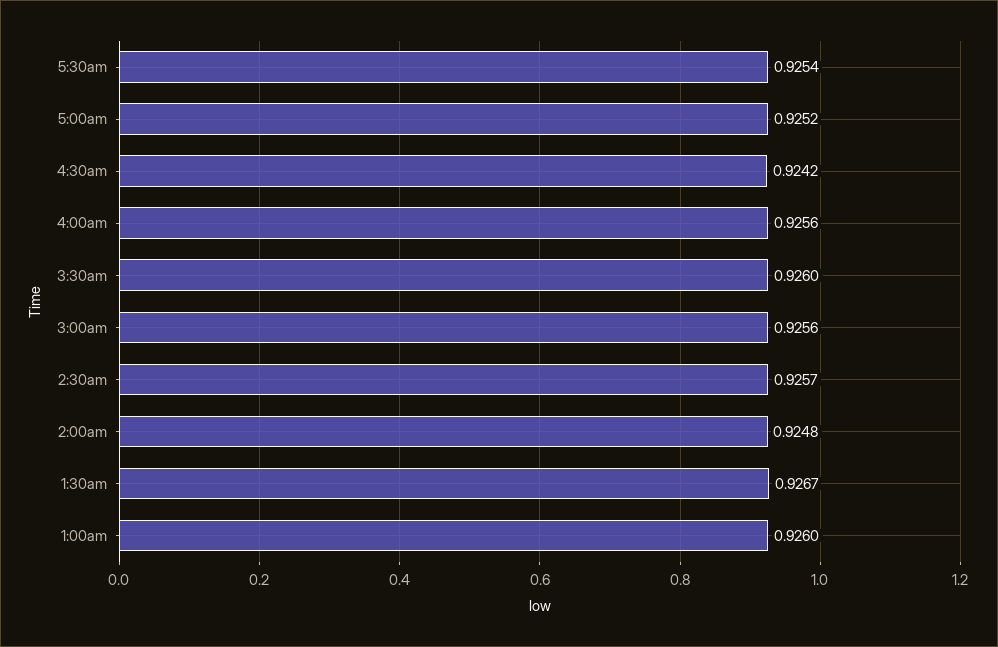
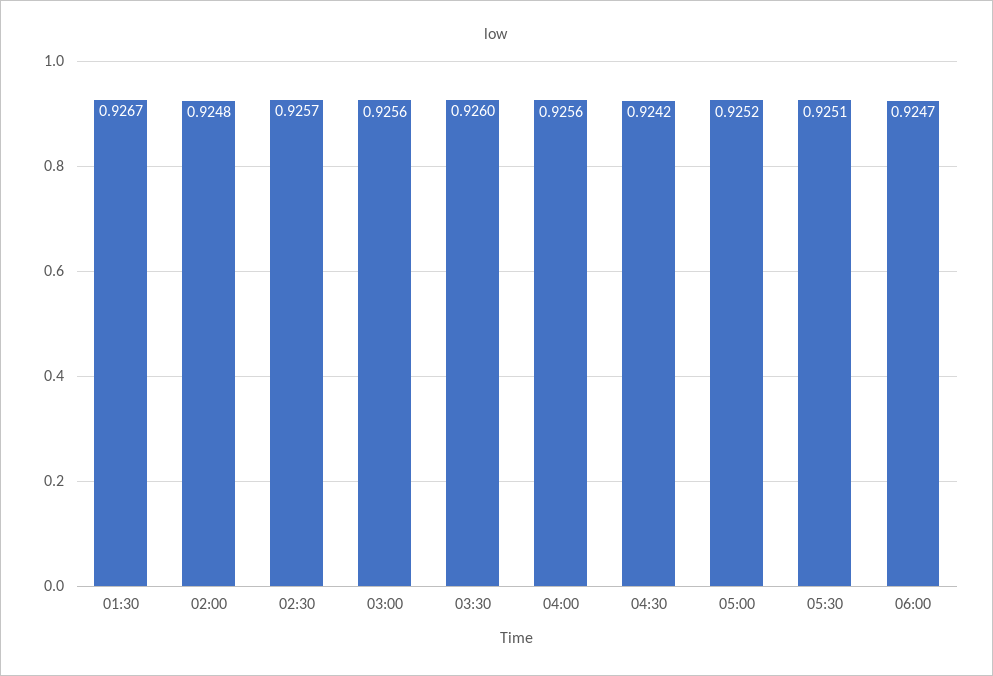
5:30am: 0.9254 -> 0.9251
1:00am: 0.926 -> none
06:00: none -> 0.9247

